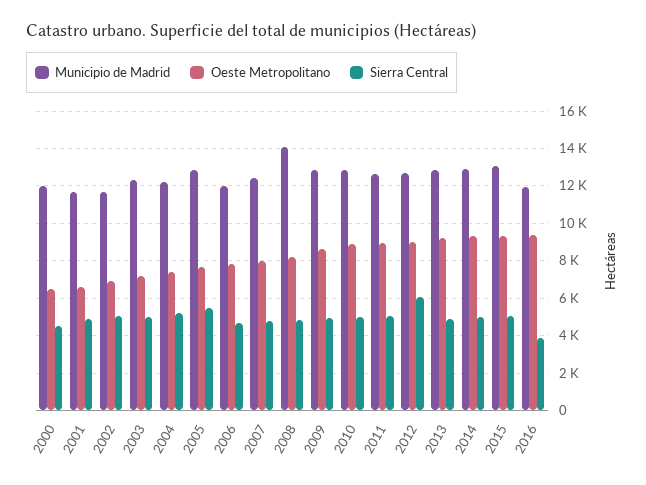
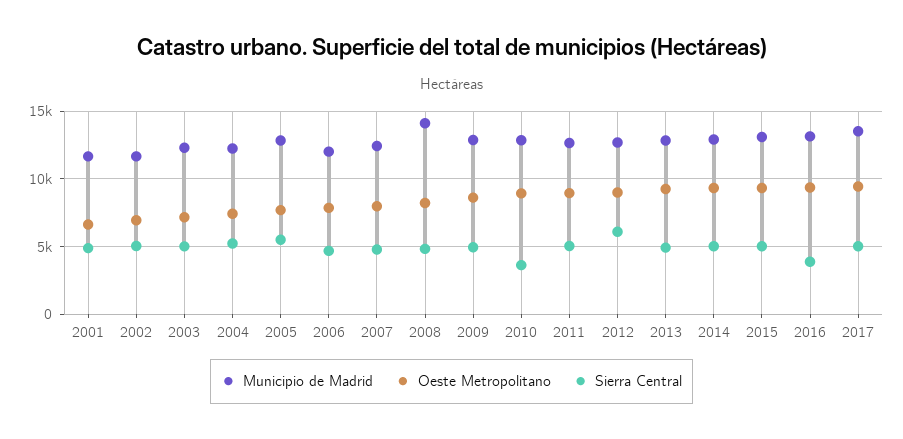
Municipio de Madrid, 2000: 12000 -> none
Oeste Metropolitano, 2000: 6500 -> none
Sierra Central, 2000: 4500 -> none
Sierra Central, 2010: 5000 -> 3500
Municipio de Madrid, 2016: 12000 -> 13000
Municipio de Madrid, 2017: none -> 13500
Oeste Metropolitano, 2017: none -> 9500
Sierra Central, 2017: none -> 5000

